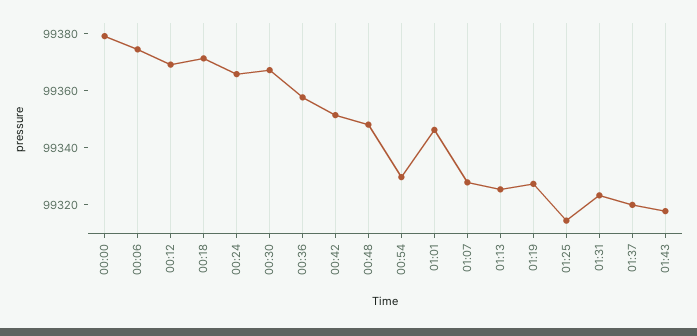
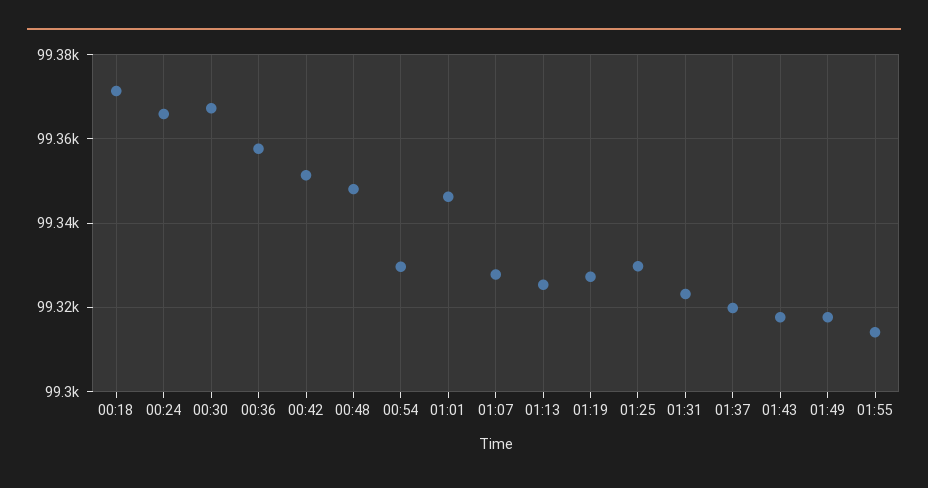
00:00: 99380 -> none
00:06: 99375 -> none
00:12: 99370 -> none
01:25: 99315 -> 99330
01:49: none -> 99318
01:55: none -> 99314

